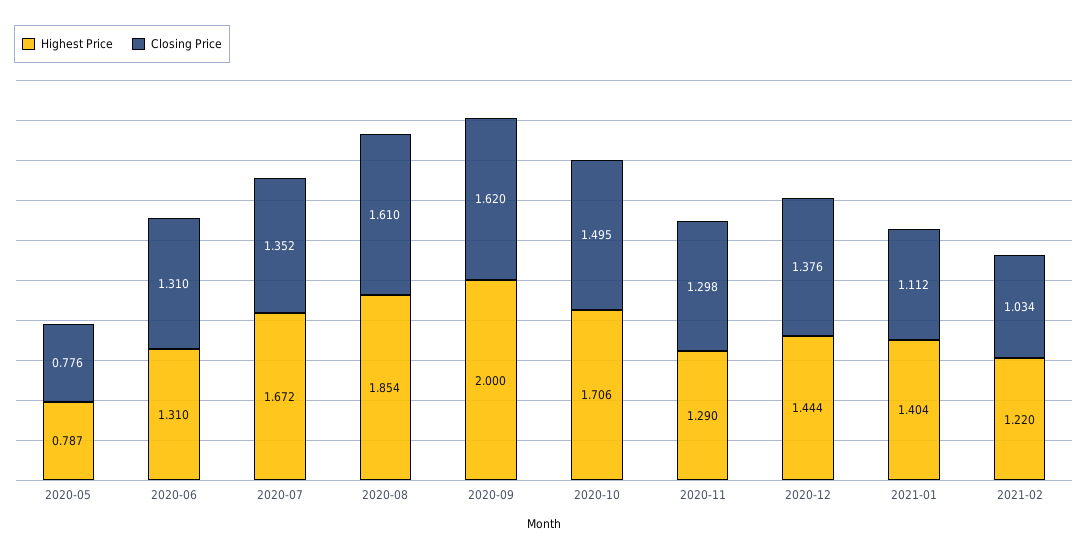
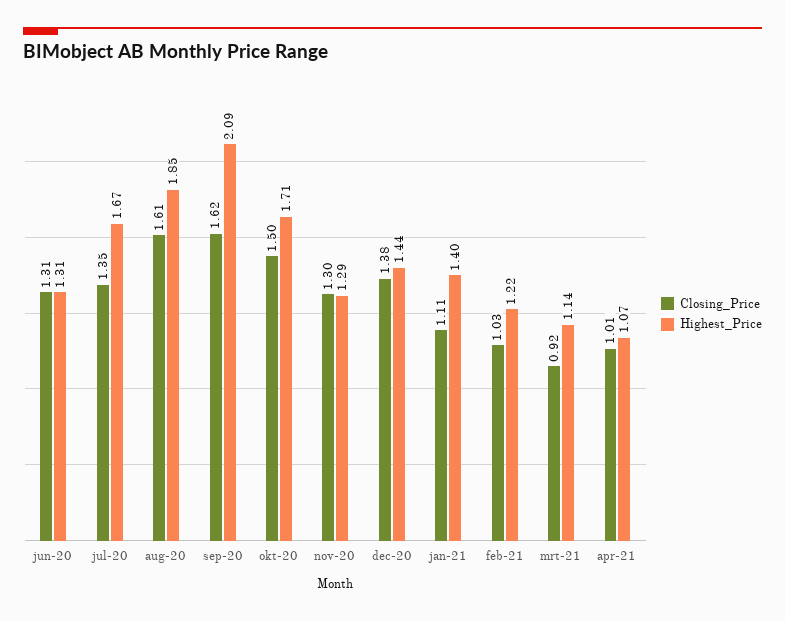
Highest Price, 2020-05: 0.787 -> none
Closing Price, 2020-05: 0.776 -> none
Highest Price, 2020-09: 2 -> 2.09
Closing Price, mrt-21: none -> 0.92
Highest Price, mrt-21: none -> 1.14
Closing Price, apr-21: none -> 1.01
Highest Price, apr-21: none -> 1.07

